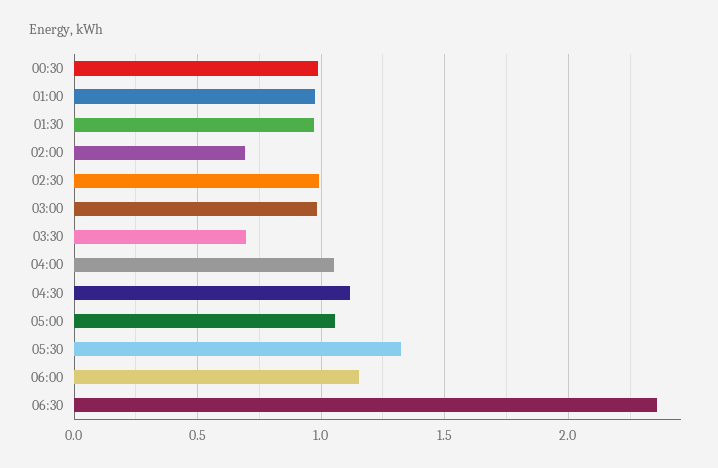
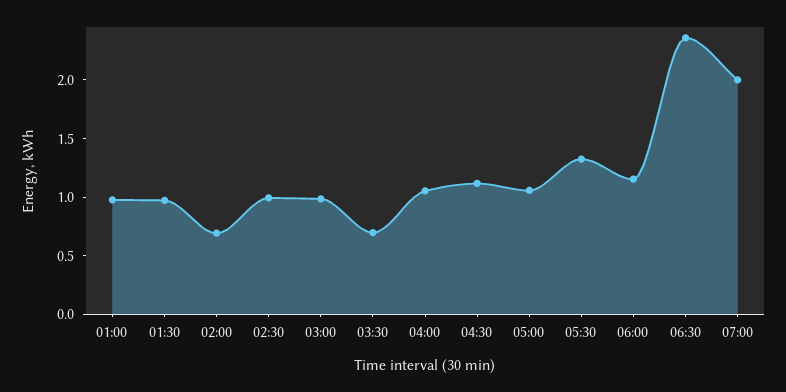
00:30: 1 -> none
07:00: none -> 2

